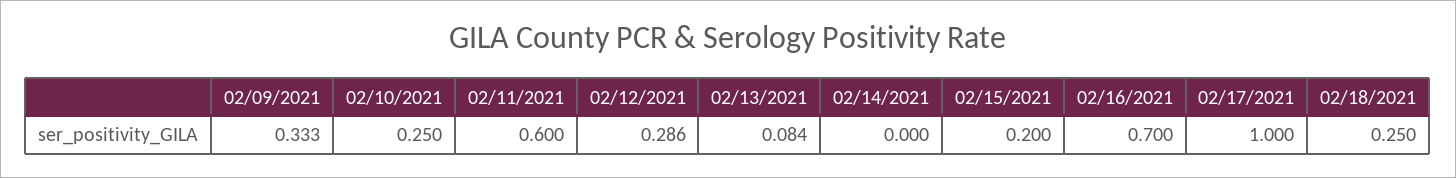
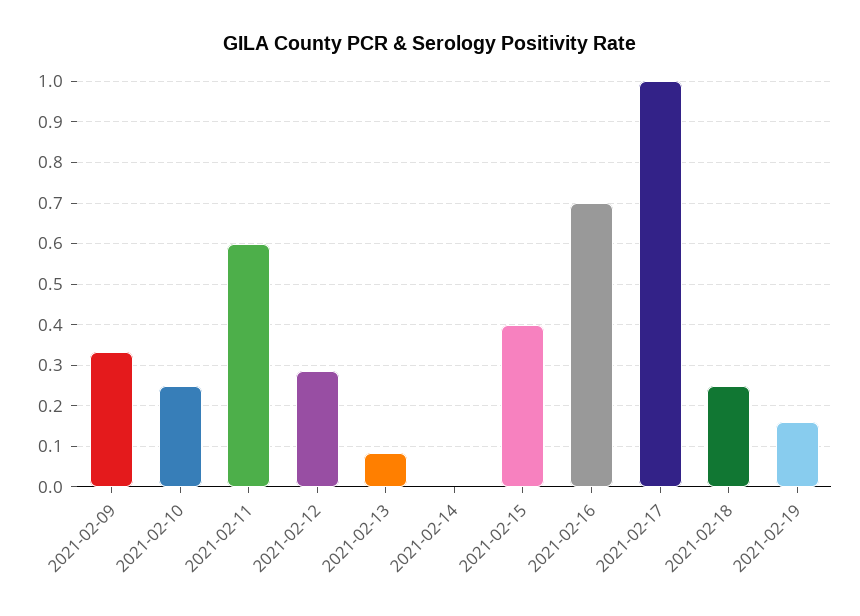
02/15/2021: 0.2 -> 0.4
2021-02-19: none -> 0.16

